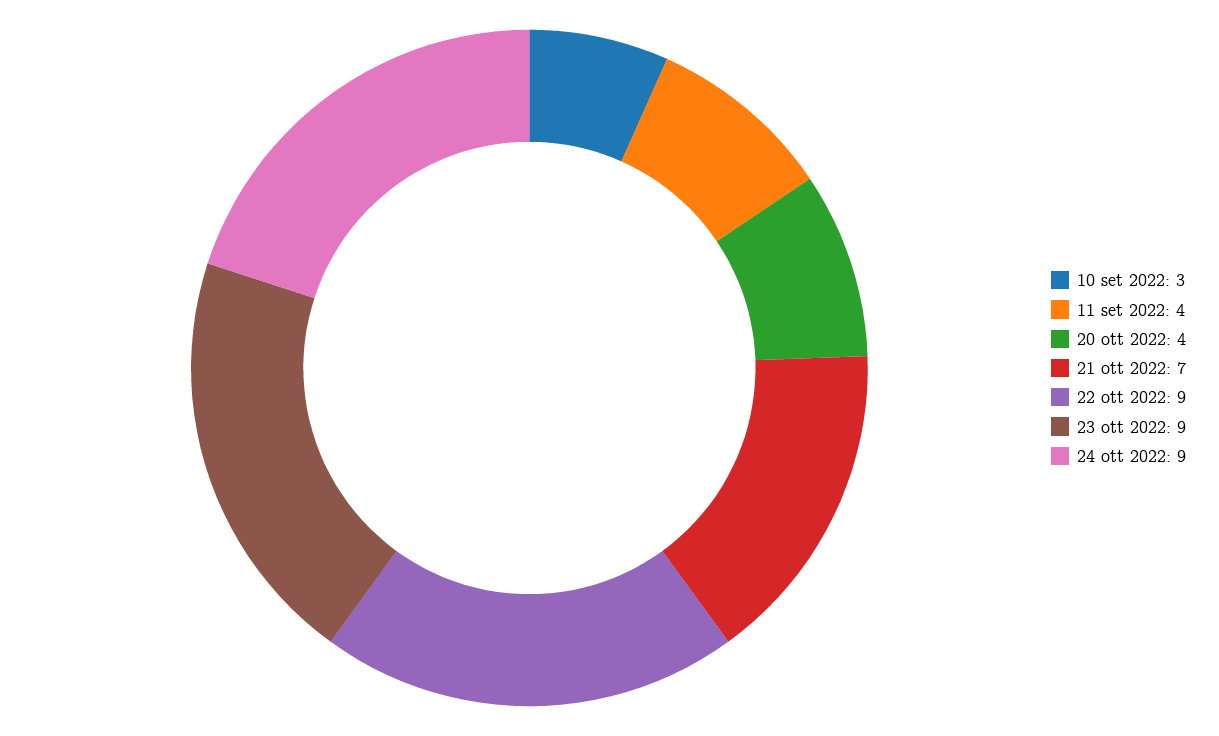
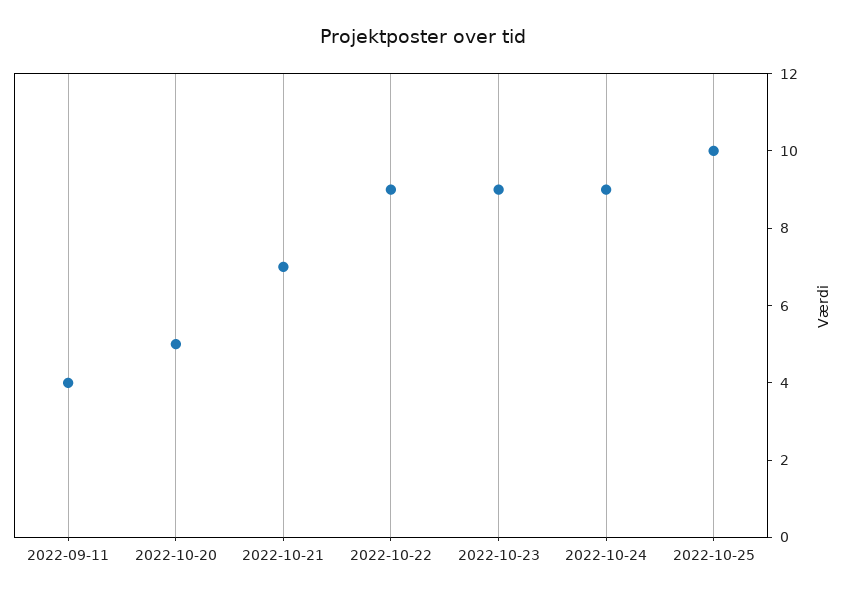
10 set 2022: 3 -> none
20 ott 2022: 4 -> 5
2022-10-25: none -> 10

